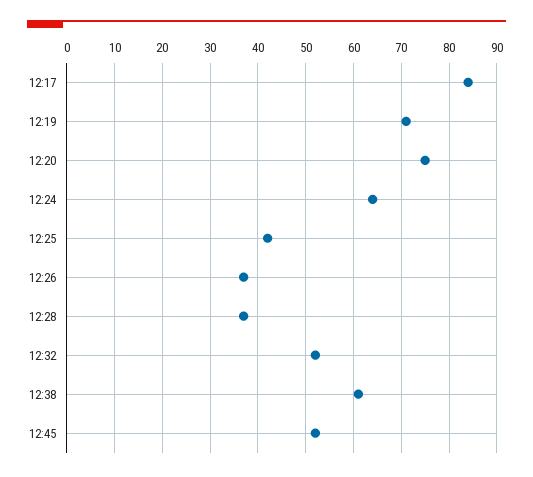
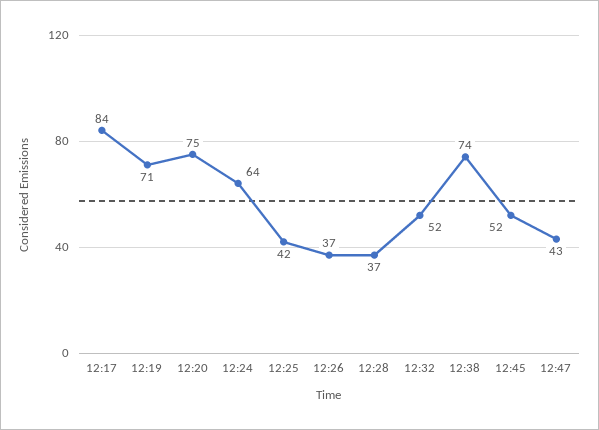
12:38: 60 -> 74
12:47: none -> 43

